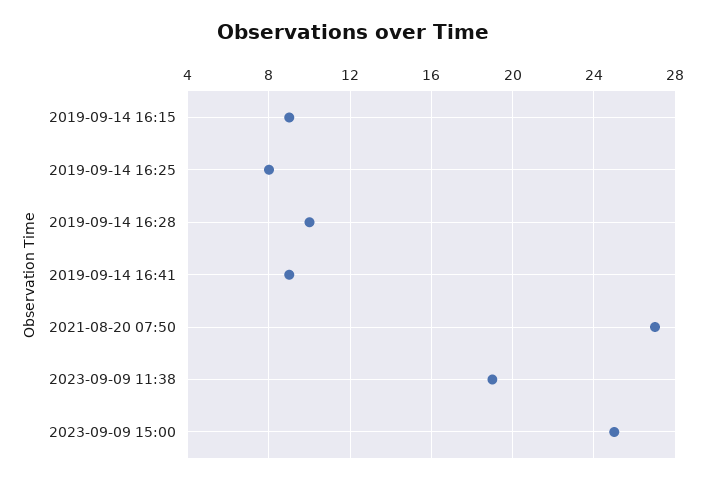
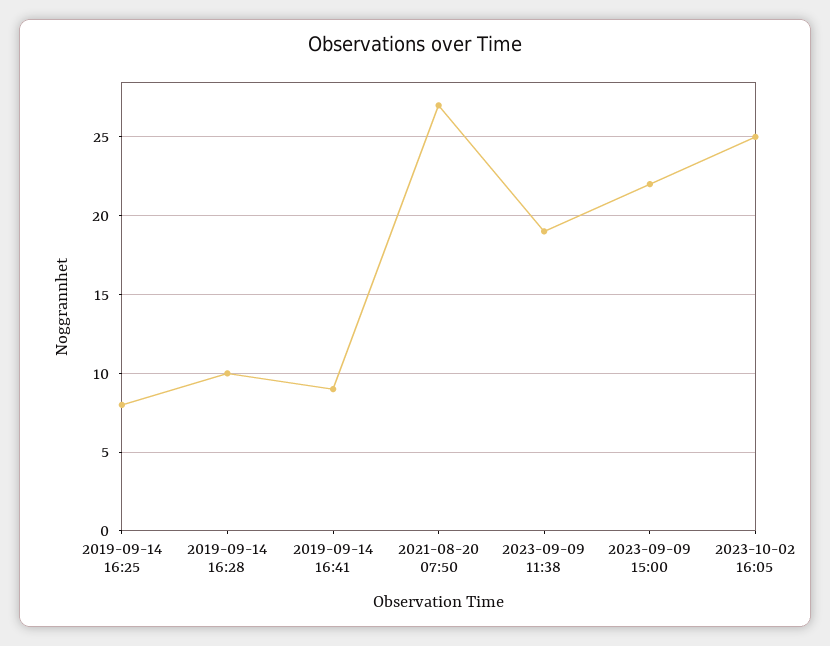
2019-09-14 16:15: 9 -> none
2023-09-09 15:00: 25 -> 22
2023-10-02 16:05: none -> 25

